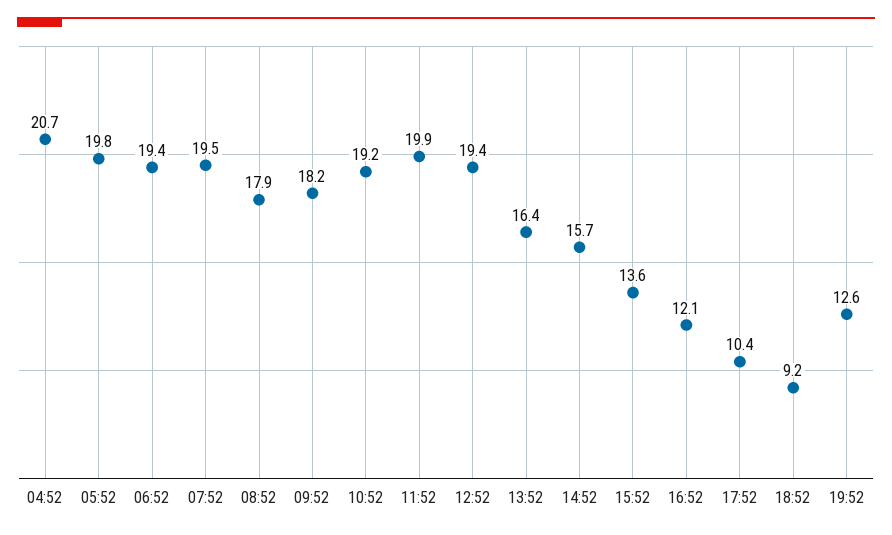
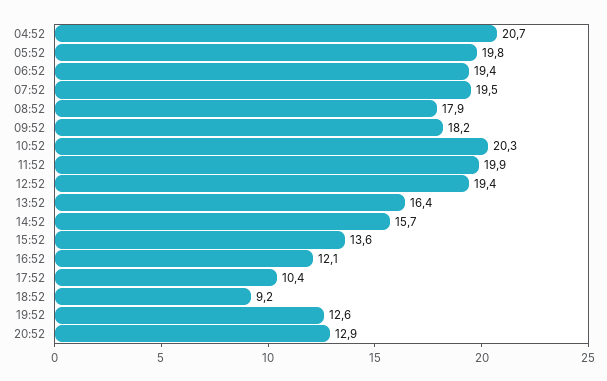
10:52: 19.2 -> 20.3
20:52: none -> 12.9

